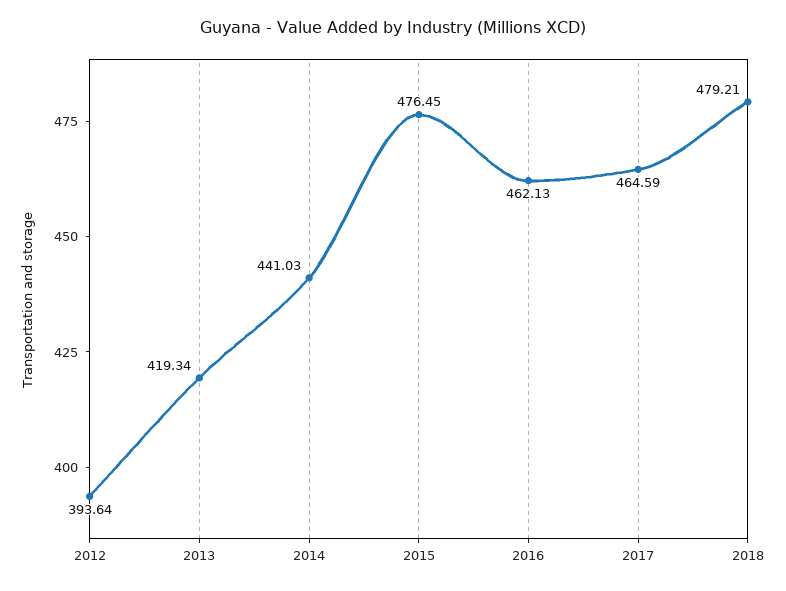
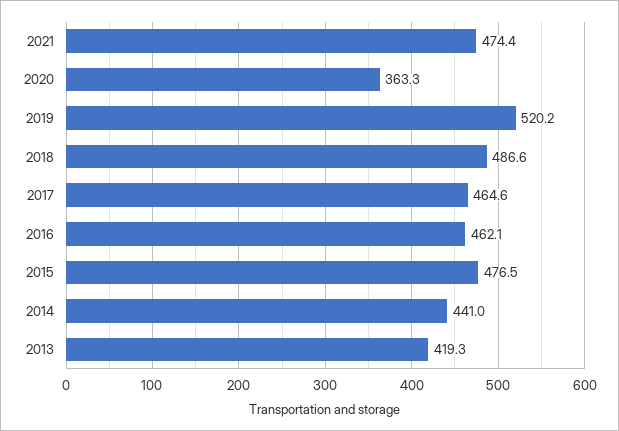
2012: 393.64 -> none
2018: 479.21 -> 486.6
2021: none -> 474.4
2020: none -> 363.3
2019: none -> 520.2

